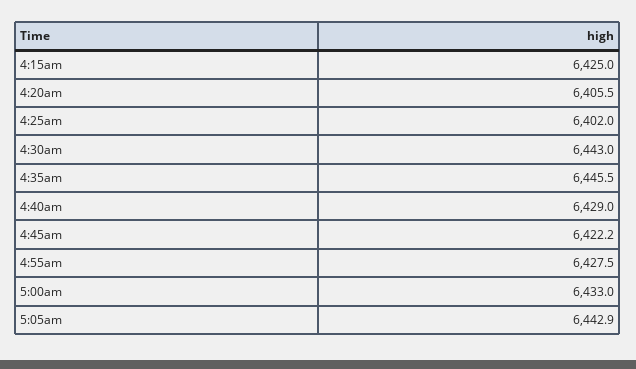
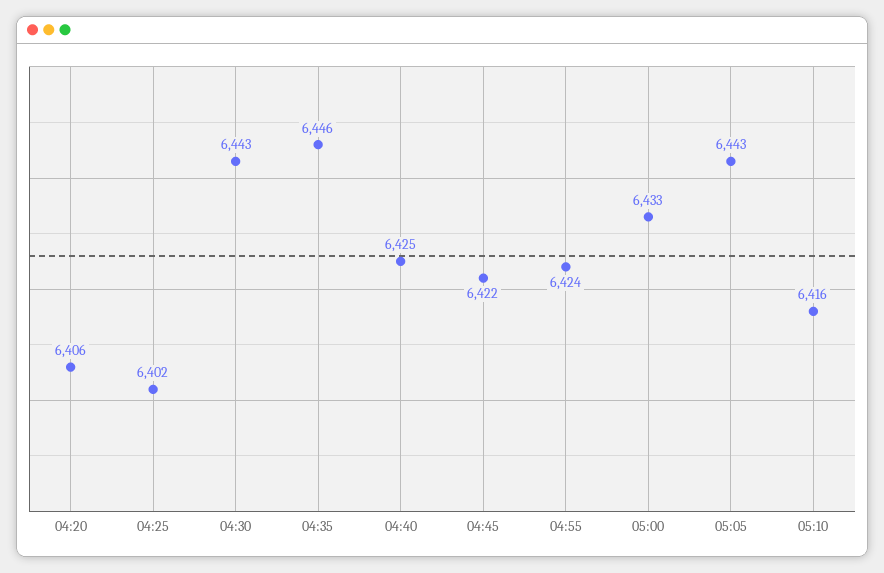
4:15am: 6425 -> none
4:40am: 6429 -> 6425
4:55am: 6427.5 -> 6424
05:10: none -> 6416

